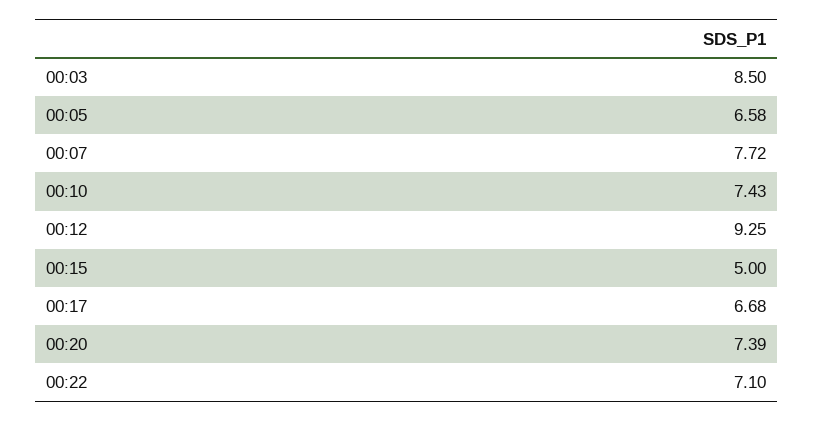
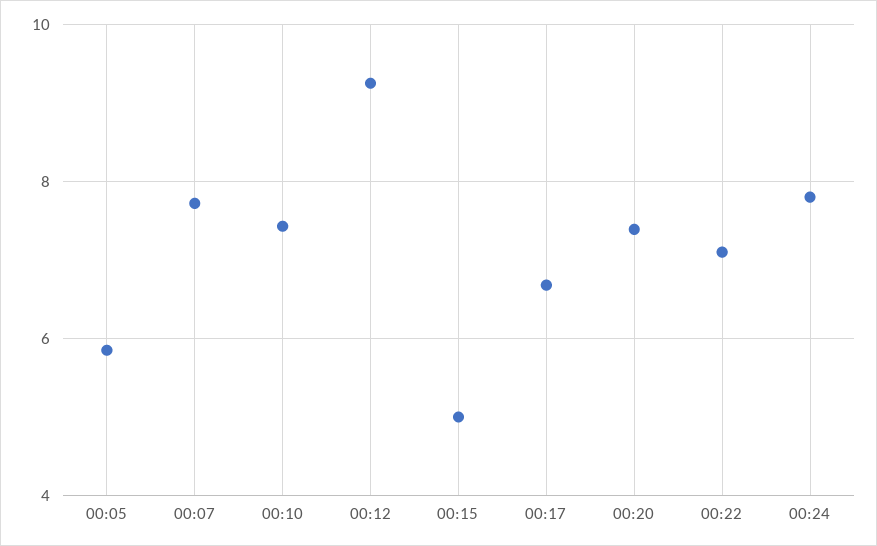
00:03: 8.5 -> none
00:05: 6.58 -> 5.8
00:24: none -> 7.8

